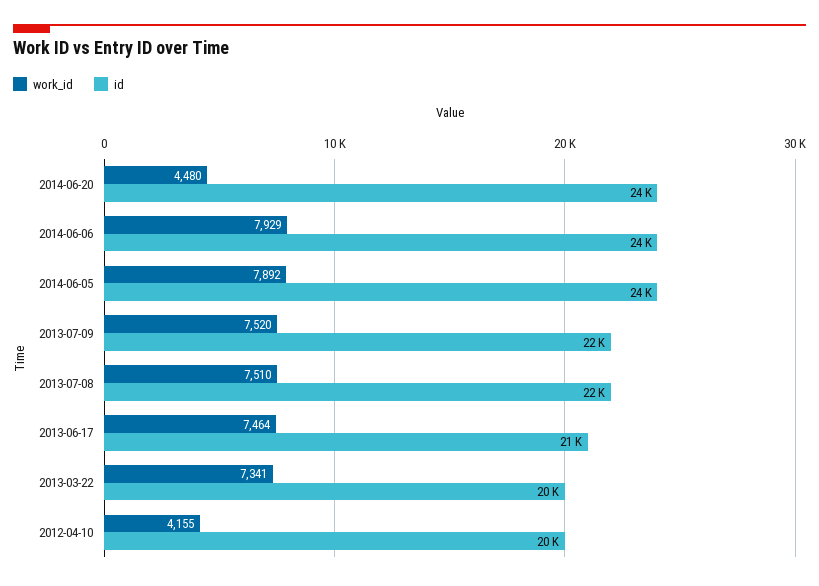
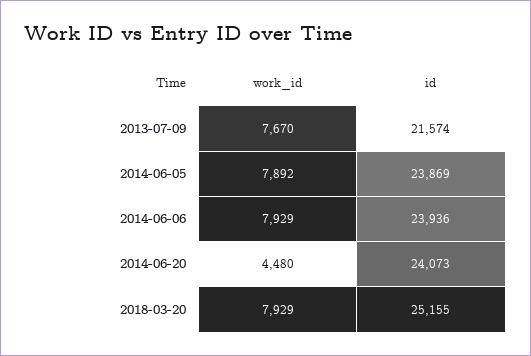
work_id, 2013-07-09: 7520 -> 7670
work_id, 2013-07-08: 7510 -> none
id, 2013-07-08: 22000 -> none
work_id, 2013-06-17: 7464 -> none
id, 2013-06-17: 21000 -> none
work_id, 2013-03-22: 7341 -> none
id, 2013-03-22: 20000 -> none
work_id, 2012-04-10: 4155 -> none
id, 2012-04-10: 20000 -> none
work_id, 2018-03-20: none -> 7929
id, 2018-03-20: none -> 25155

